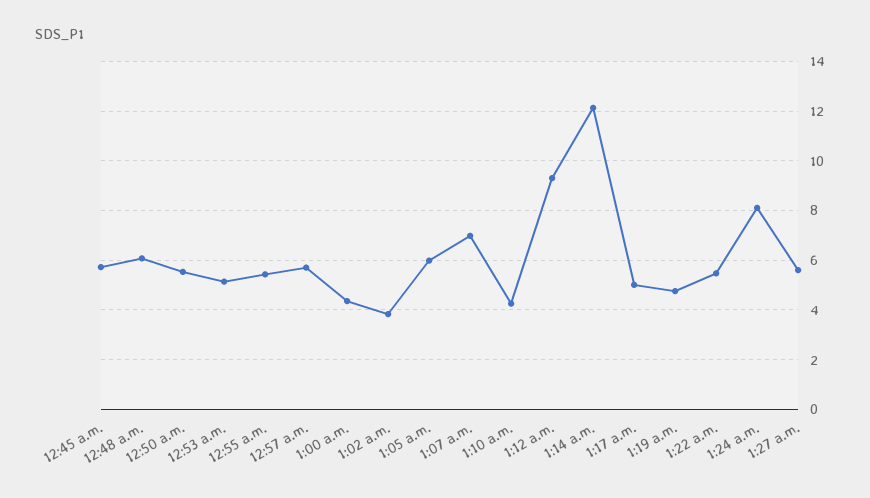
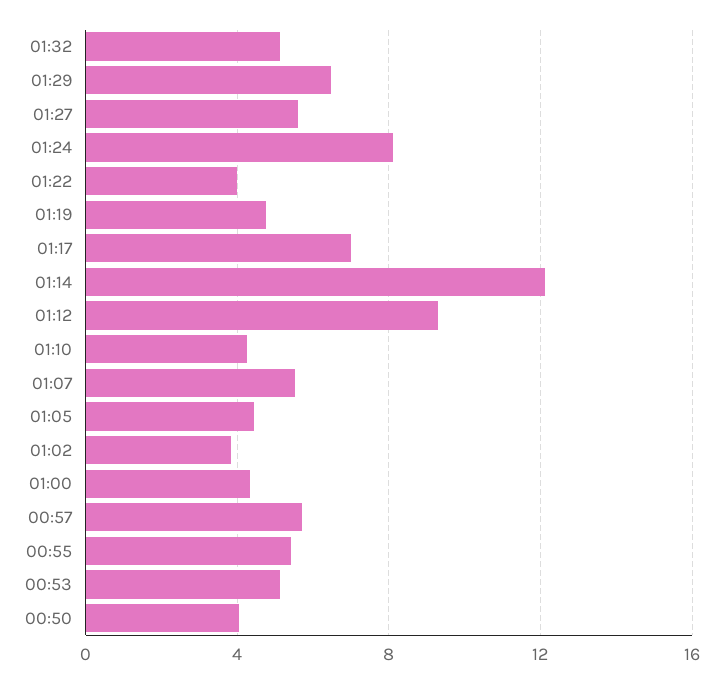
12:45 a.m.: 5.75 -> none
12:48 a.m.: 6 -> none
12:50 a.m.: 5.5 -> 4
1:05 a.m.: 6 -> 4.5
1:07 a.m.: 7 -> 5.5
1:17 a.m.: 5 -> 7
1:22 a.m.: 5.5 -> 4
01:32: none -> 5
01:29: none -> 6.5

